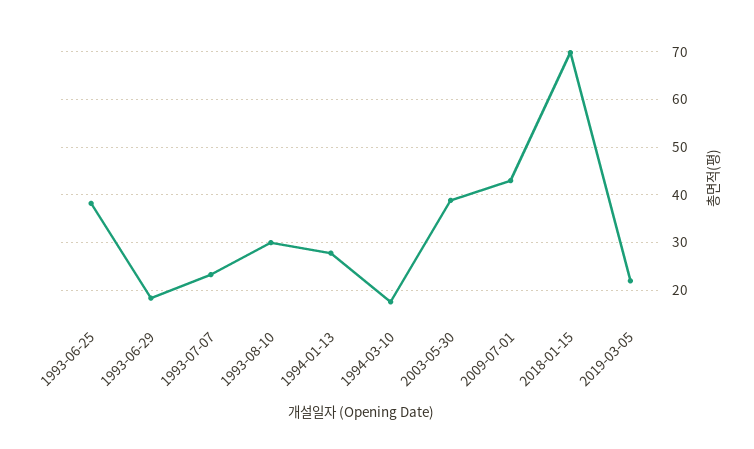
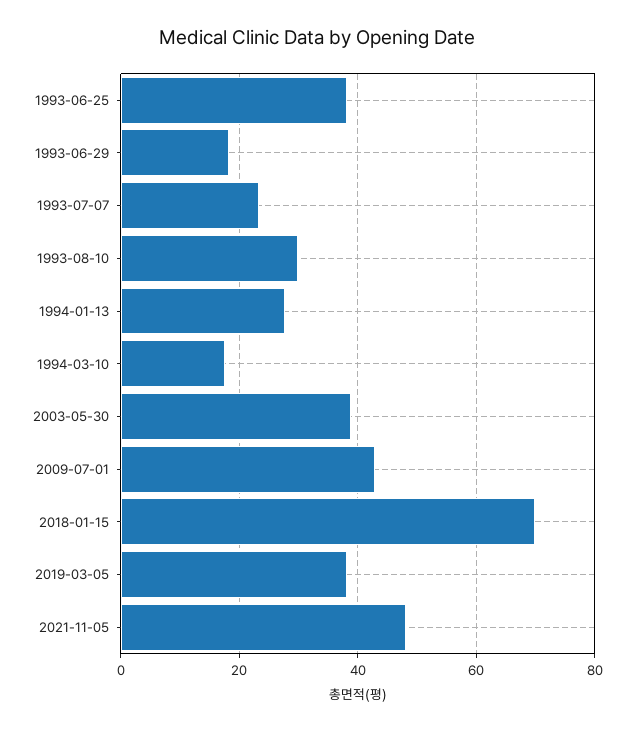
2019-03-05: 22 -> 38
2021-11-05: none -> 48

